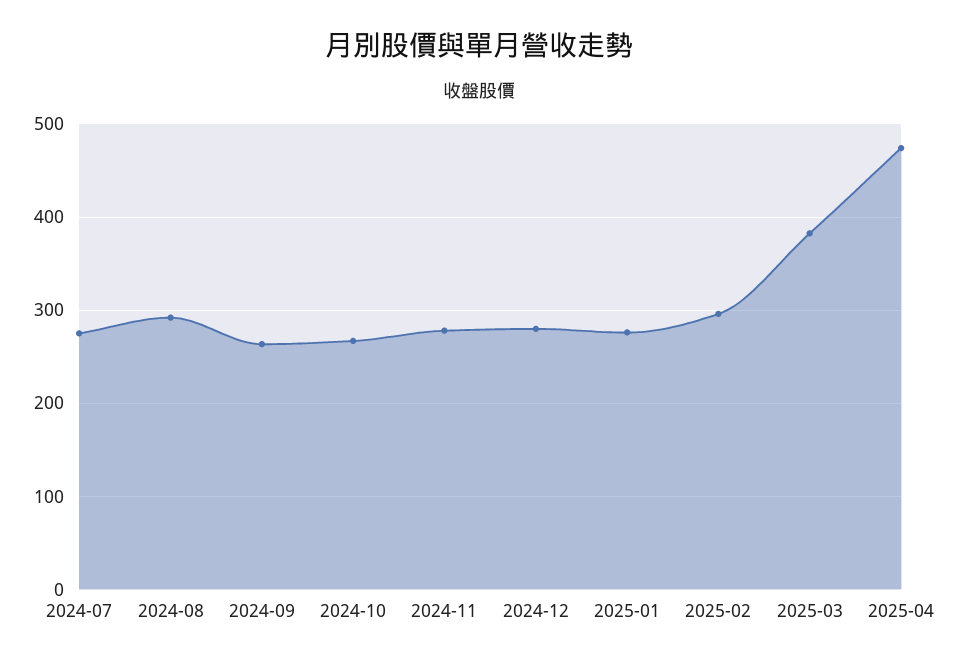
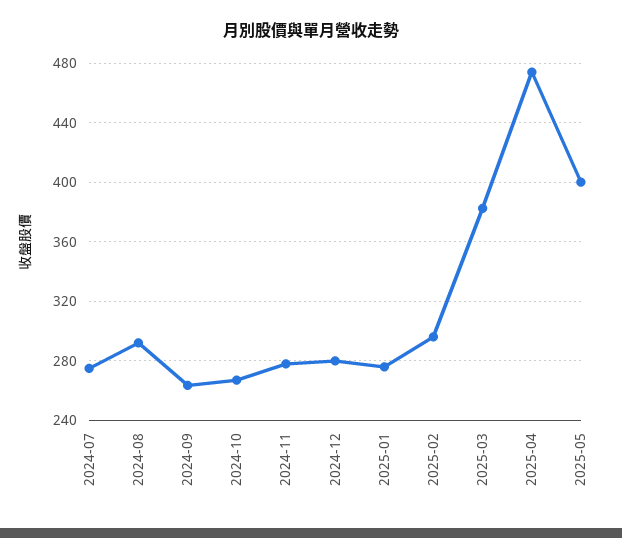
2025-05: none -> 400

